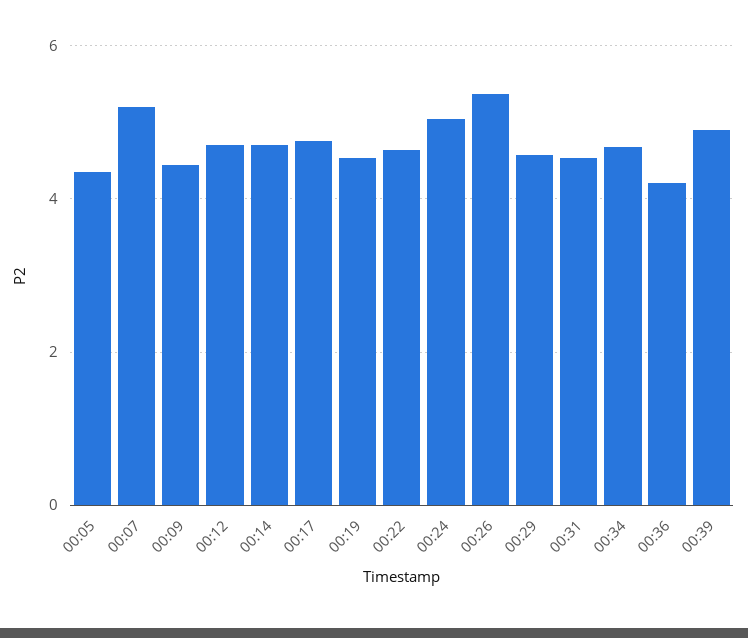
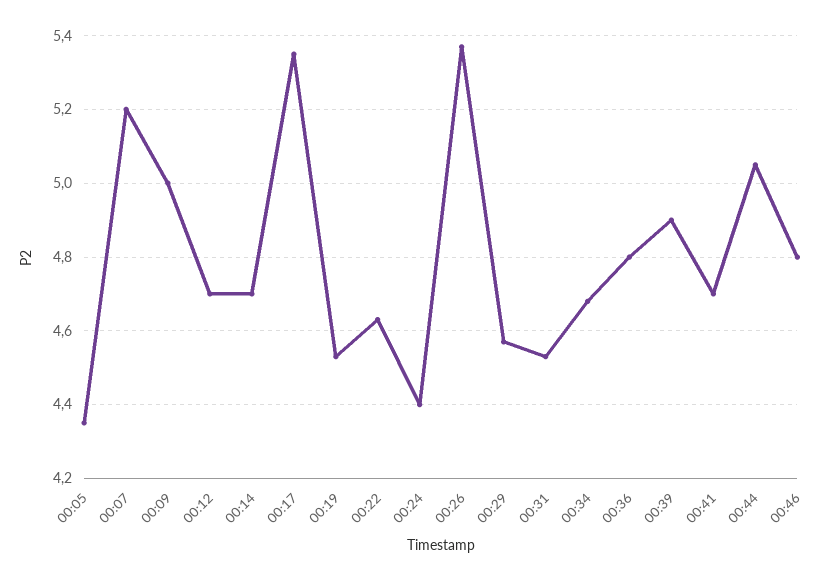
00:09: 4.4 -> 5
00:17: 4.8 -> 5.35
00:24: 5 -> 4.4
00:36: 4.2 -> 4.8
00:41: none -> 4.7
00:44: none -> 5.05
00:46: none -> 4.8

